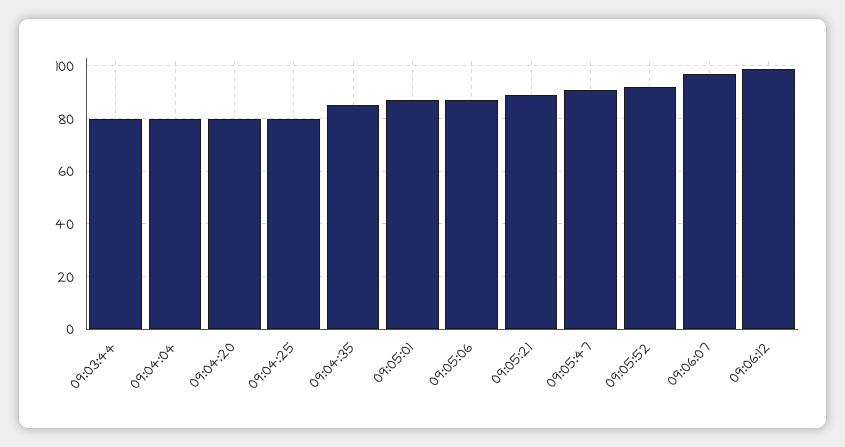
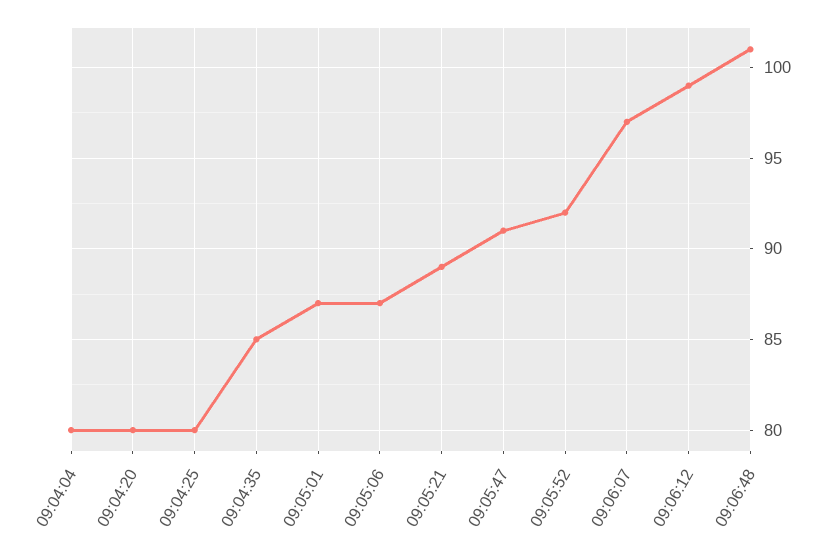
09:03:44: 80 -> none
09:06:48: none -> 101

